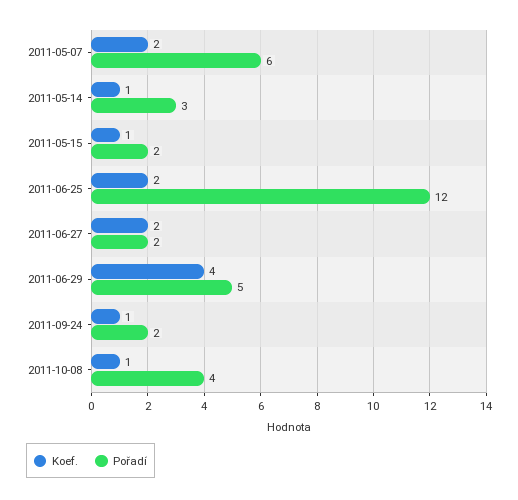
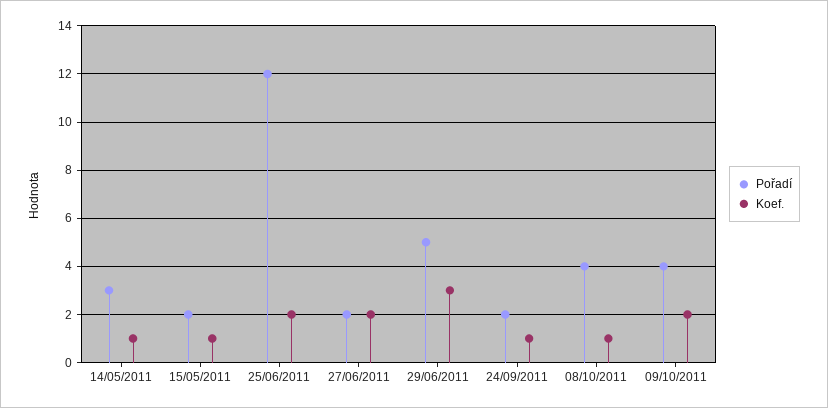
Koef., 2011-05-07: 2 -> none
Pořadí, 2011-05-07: 6 -> none
Koef., 2011-06-29: 4 -> 3
Pořadí, 09/10/2011: none -> 4
Koef., 09/10/2011: none -> 2

